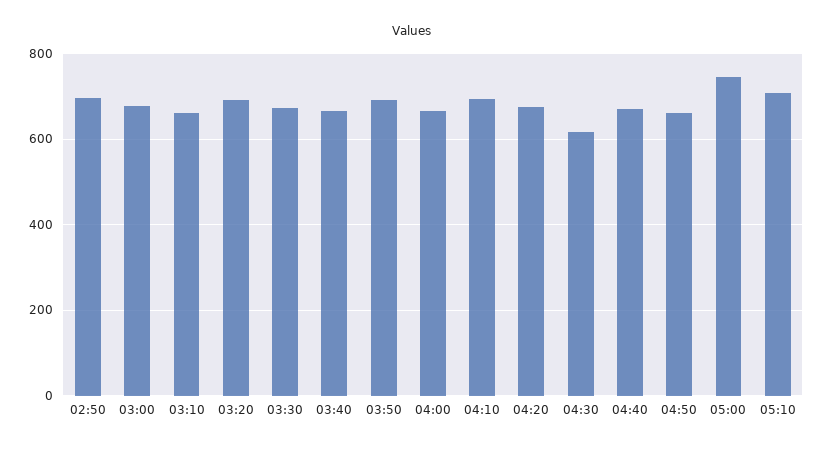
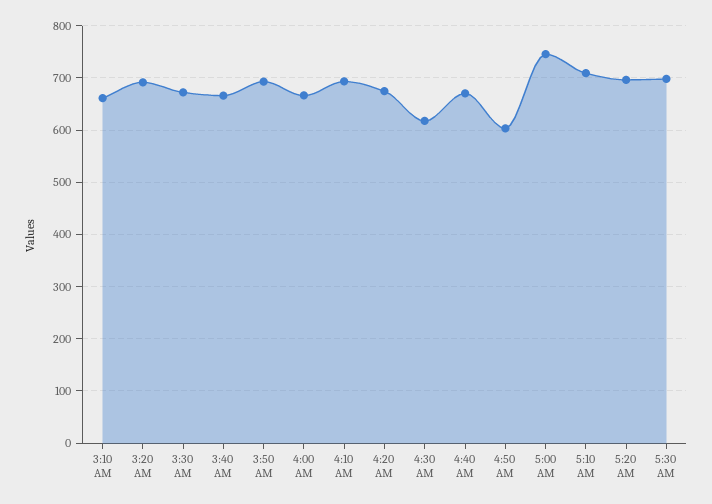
02:50: 700 -> none
03:00: 680 -> none
04:50: 660 -> 600
5:20 AM: none -> 700
5:30 AM: none -> 700

